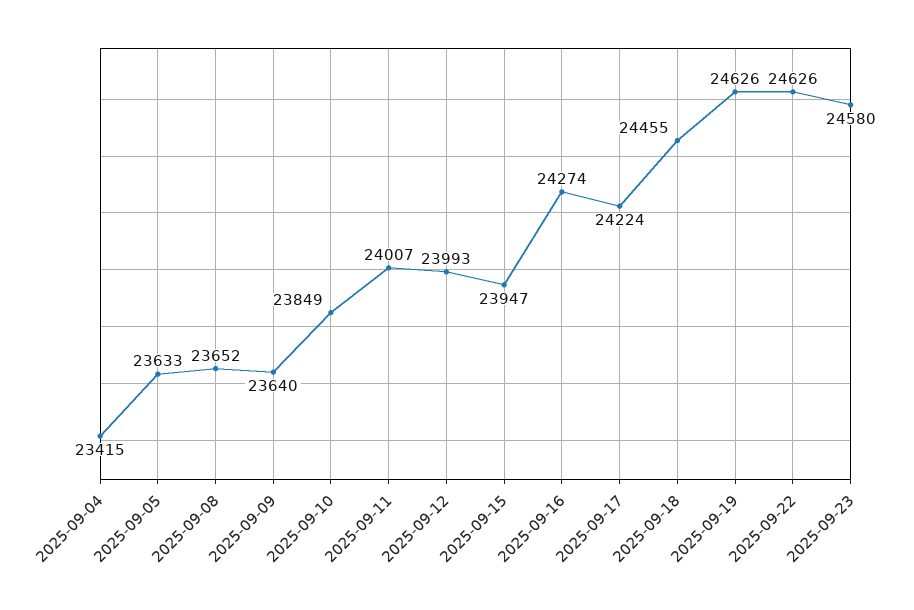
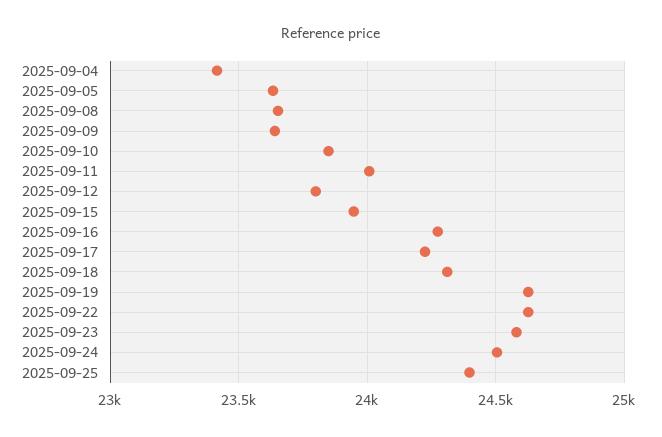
2025-09-12: 23993 -> 23800
2025-09-18: 24455 -> 24300
2025-09-24: none -> 24500
2025-09-25: none -> 24400

